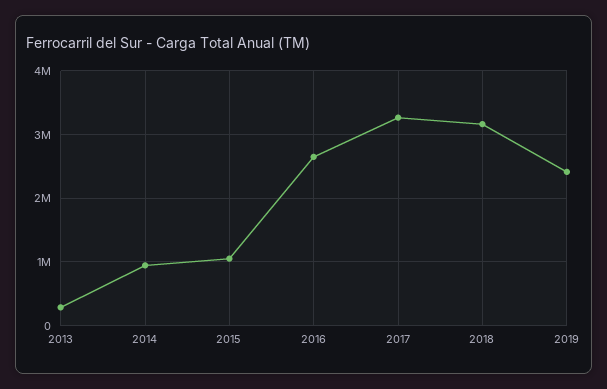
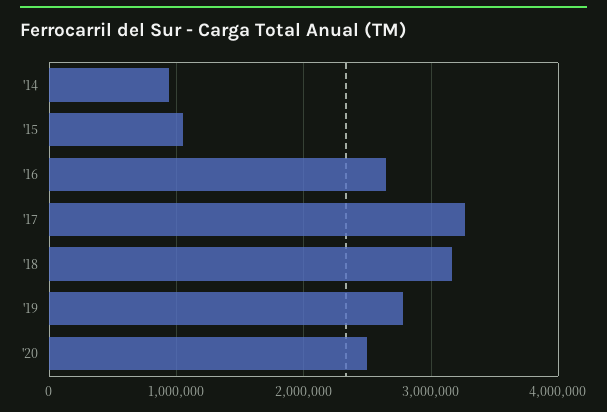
2013: 300000 -> none
2019: 2400000 -> 2800000
'20: none -> 2500000

